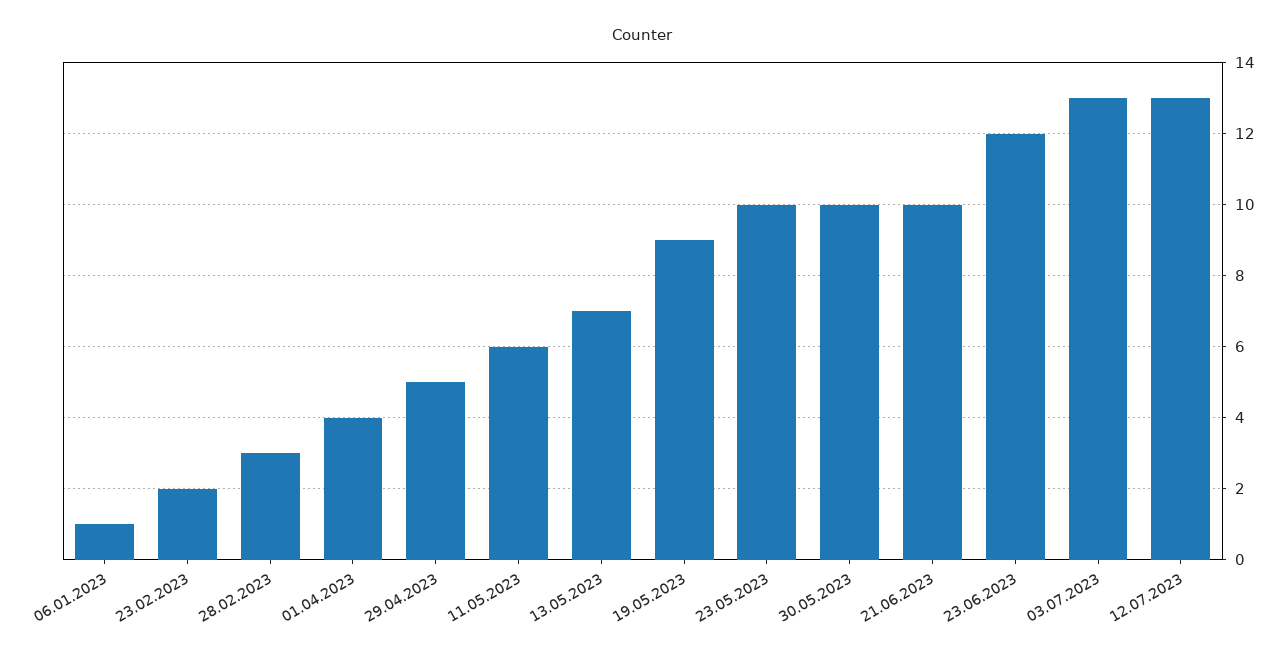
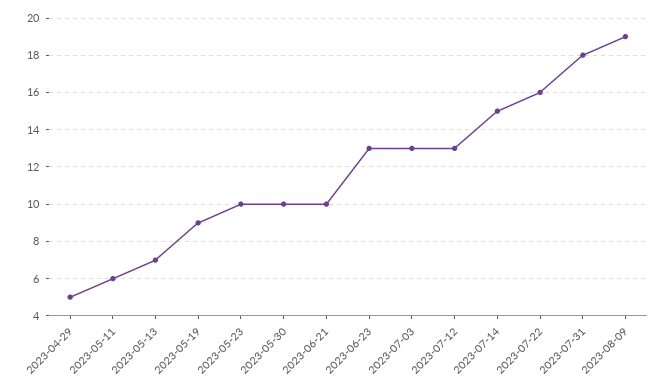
06.01.2023: 1 -> none
23.02.2023: 2 -> none
28.02.2023: 3 -> none
01.04.2023: 4 -> none
23.06.2023: 12 -> 13
2023-07-14: none -> 15
2023-07-22: none -> 16
2023-07-31: none -> 18
2023-08-09: none -> 19

